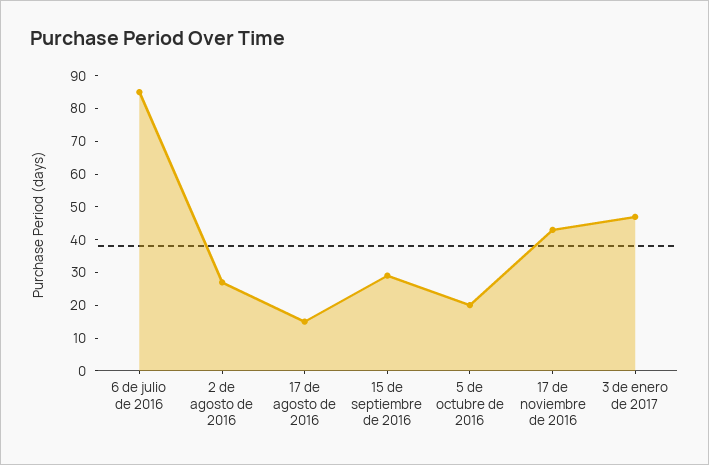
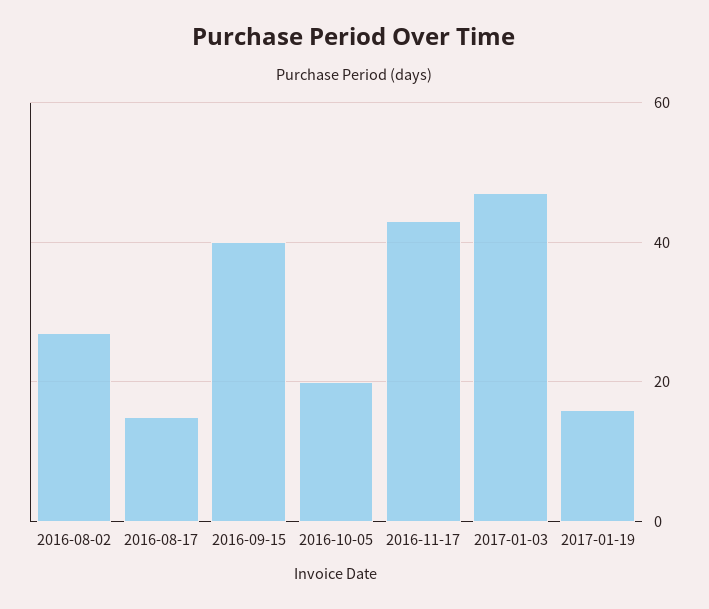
6 de julio de 2016: 85 -> none
15 de septiembre de 2016: 30 -> 40
2017-01-19: none -> 15

